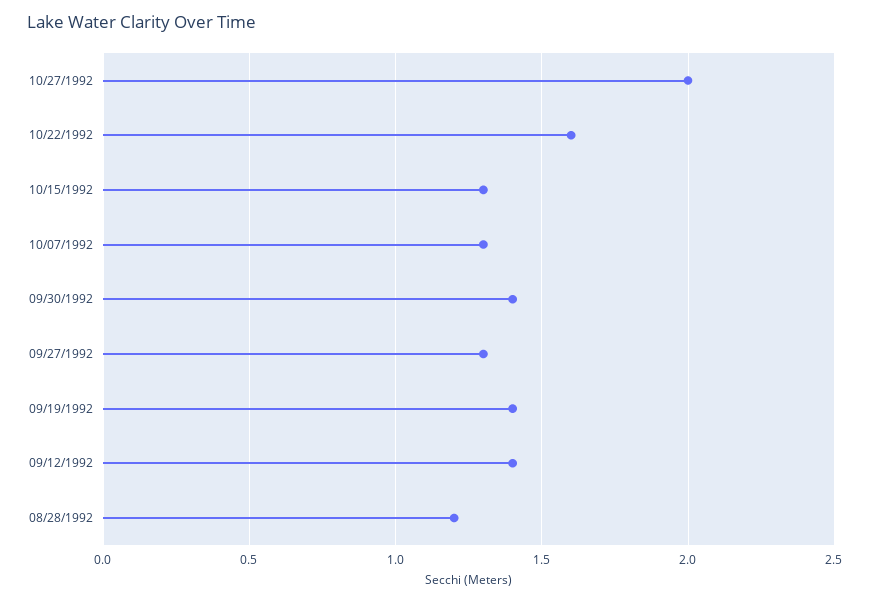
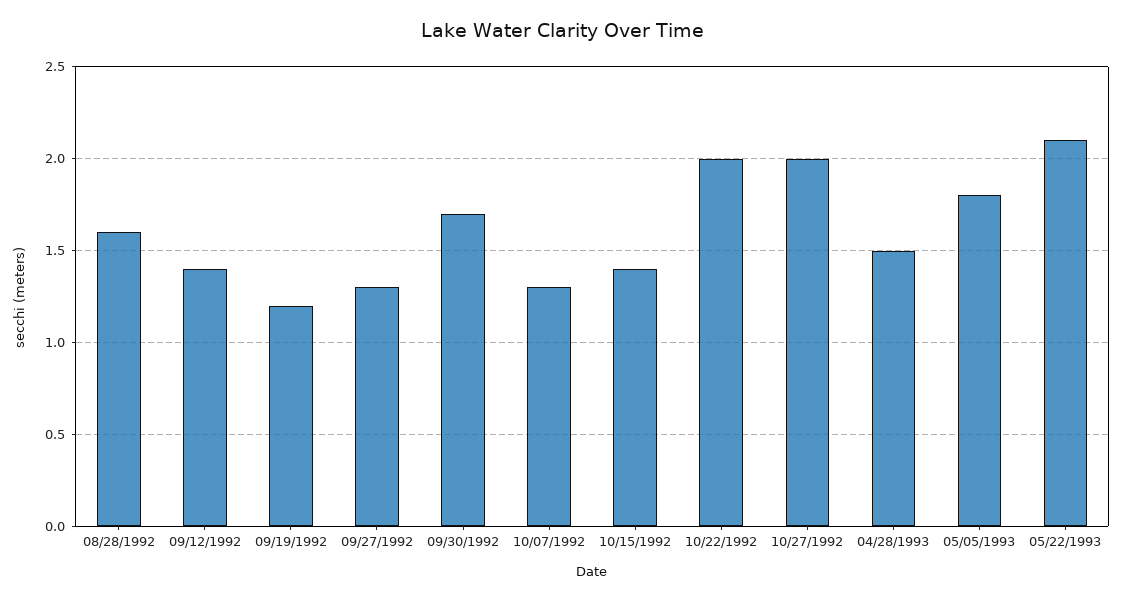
10/22/1992: 1.6 -> 2
10/15/1992: 1.3 -> 1.4
09/30/1992: 1.4 -> 1.7
09/19/1992: 1.4 -> 1.2
08/28/1992: 1.2 -> 1.6
04/28/1993: none -> 1.5
05/05/1993: none -> 1.8
05/22/1993: none -> 2.1

